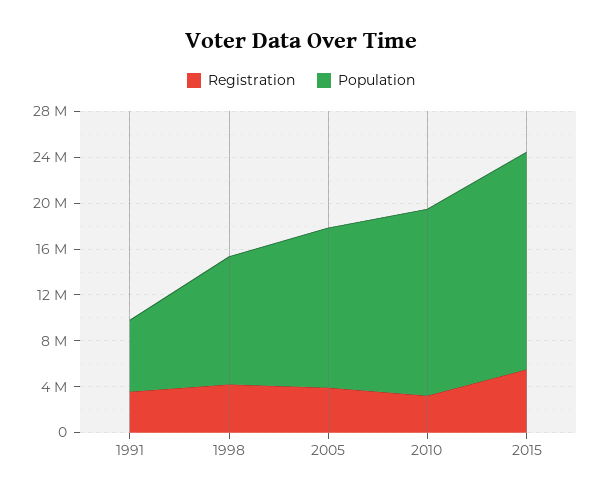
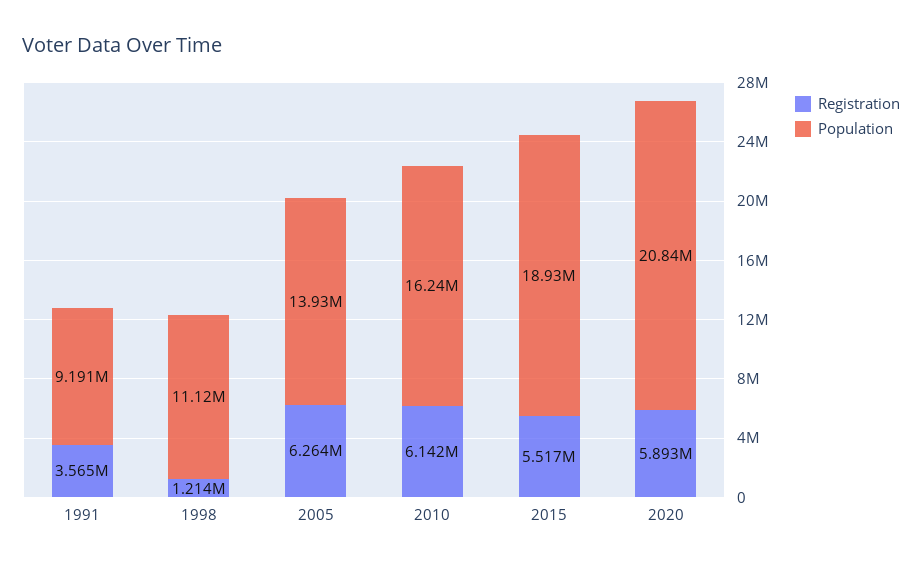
Population, 1991: 6000000 -> 9191000
Registration, 1998: 4000000 -> 1214000
Registration, 2005: 4000000 -> 6264000
Registration, 2010: 3000000 -> 6142000
Registration, 2020: none -> 5893000
Population, 2020: none -> 20840000

